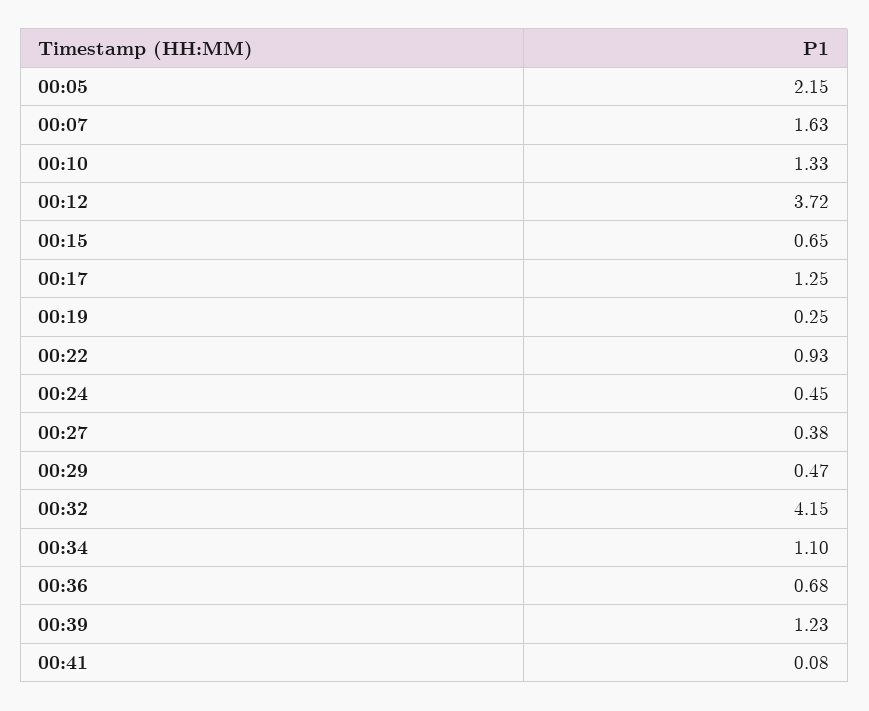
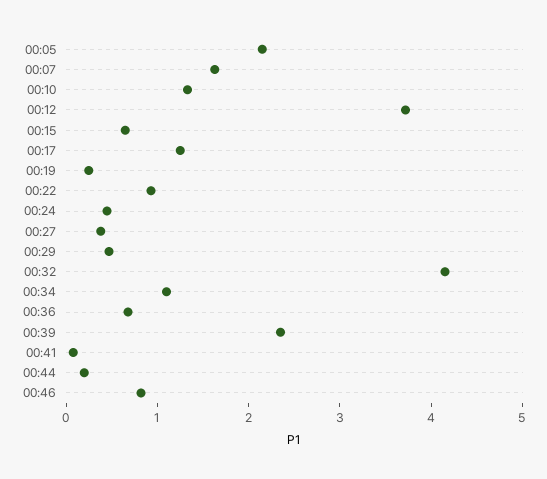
00:39: 1.23 -> 2.4
00:44: none -> 0.2
00:46: none -> 0.8

